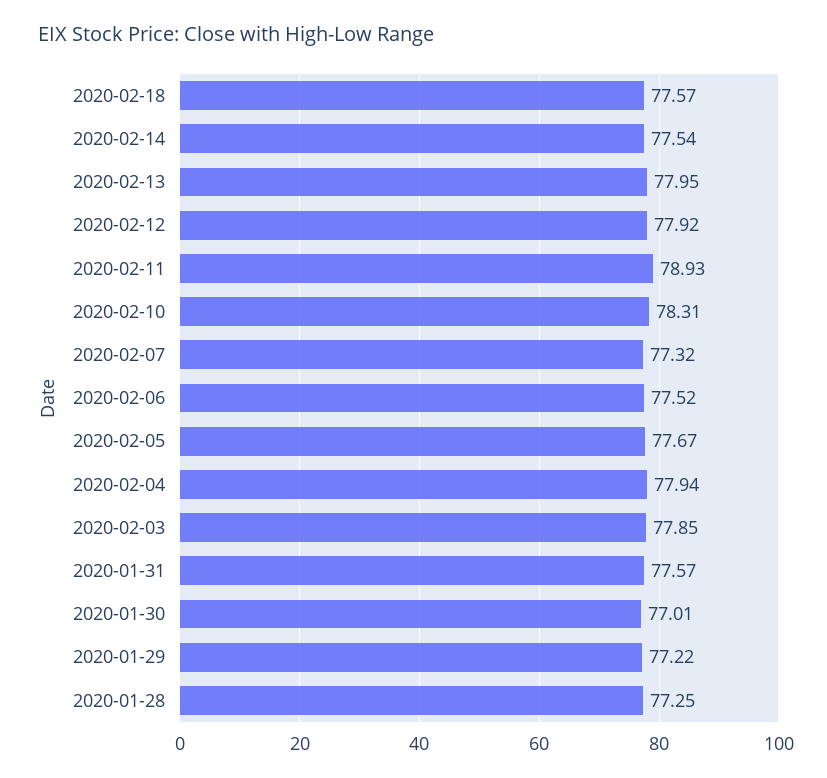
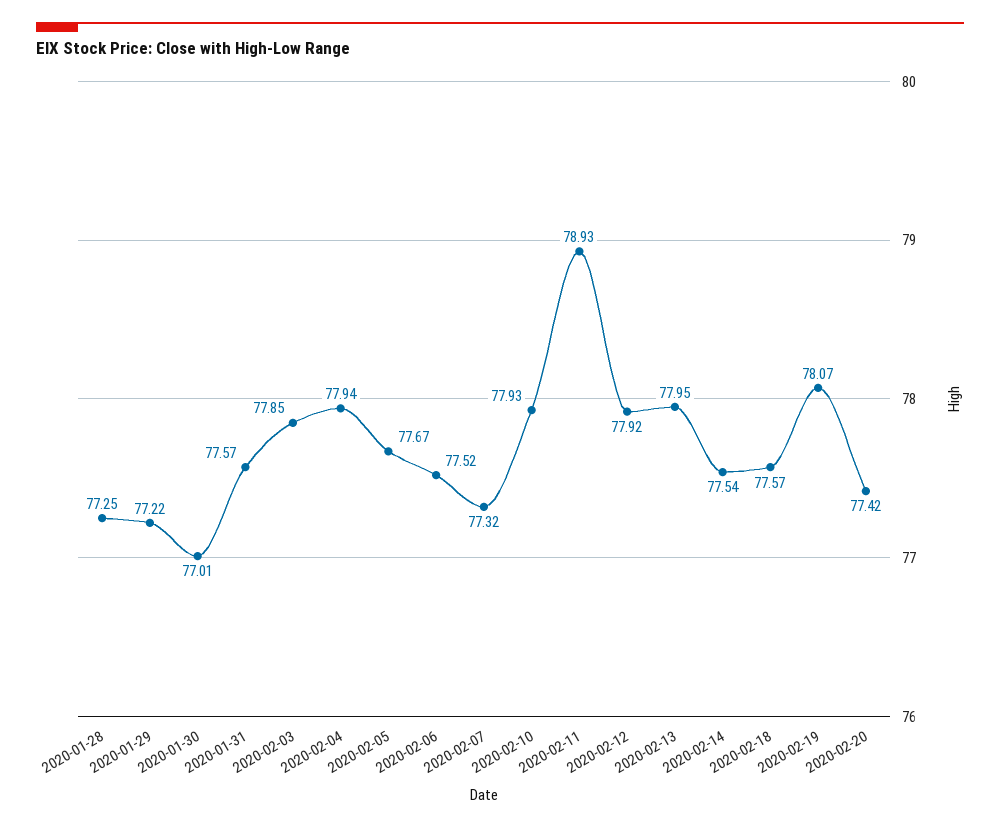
2020-02-10: 78.31 -> 77.93
2020-02-19: none -> 78.07
2020-02-20: none -> 77.42

